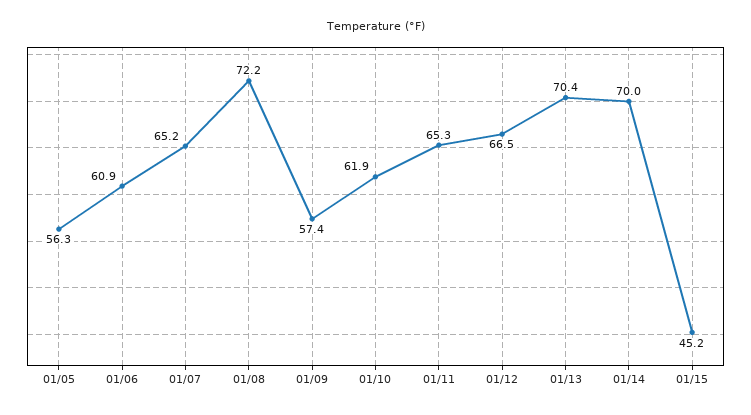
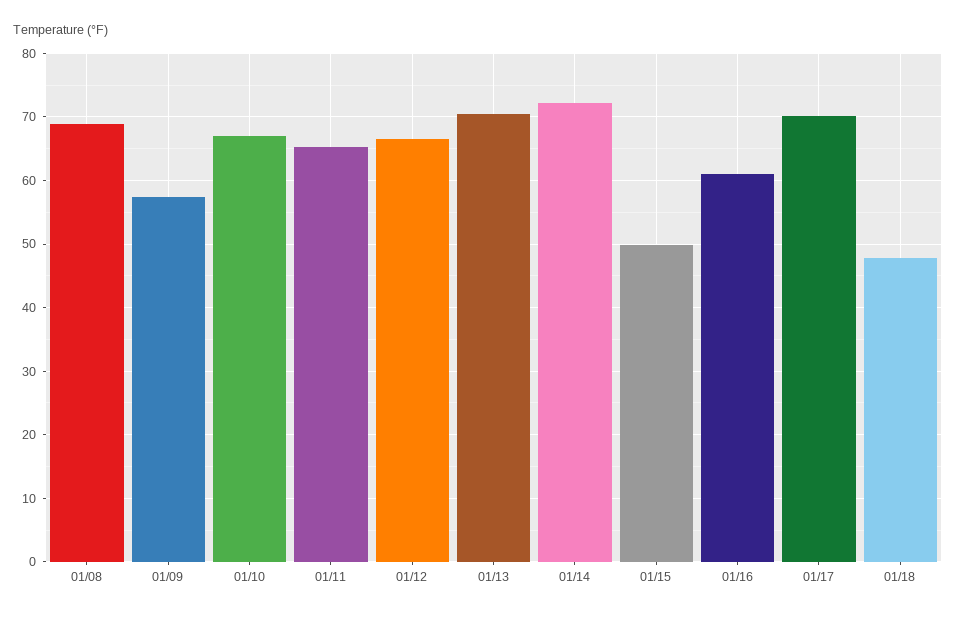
01/05: 56.3 -> none
01/06: 60.9 -> none
01/07: 65.2 -> none
01/08: 72.2 -> 69
01/10: 61.9 -> 67
01/14: 70 -> 72
01/15: 45.2 -> 50
01/16: none -> 61
01/17: none -> 70
01/18: none -> 48

